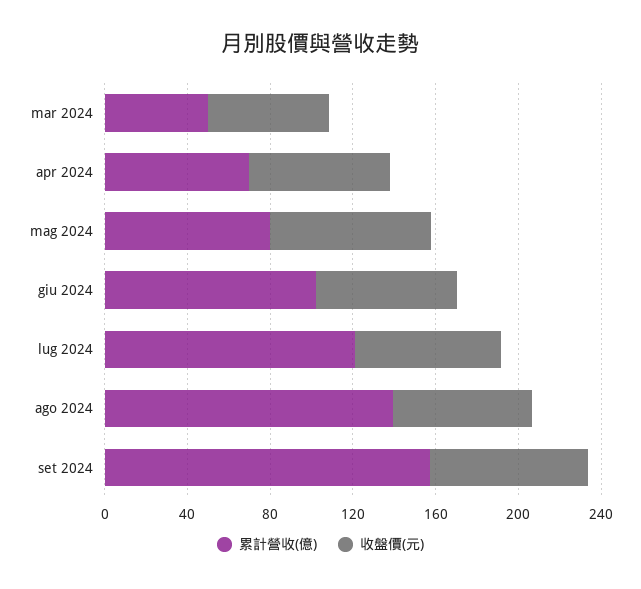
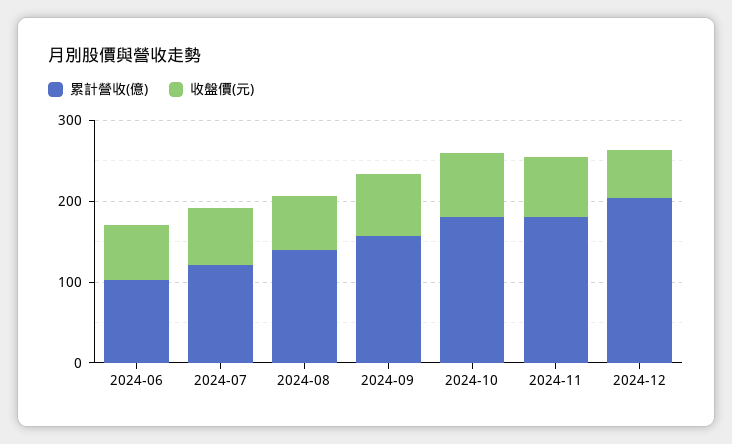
累計營收(億), mar 2024: 50 -> none
收盤價(元), mar 2024: 60 -> none
累計營收(億), apr 2024: 70 -> none
收盤價(元), apr 2024: 70 -> none
累計營收(億), mag 2024: 80 -> none
收盤價(元), mag 2024: 80 -> none
累計營收(億), 2024-10: none -> 180
收盤價(元), 2024-10: none -> 80
累計營收(億), 2024-11: none -> 180
收盤價(元), 2024-11: none -> 80
累計營收(億), 2024-12: none -> 200
收盤價(元), 2024-12: none -> 60

